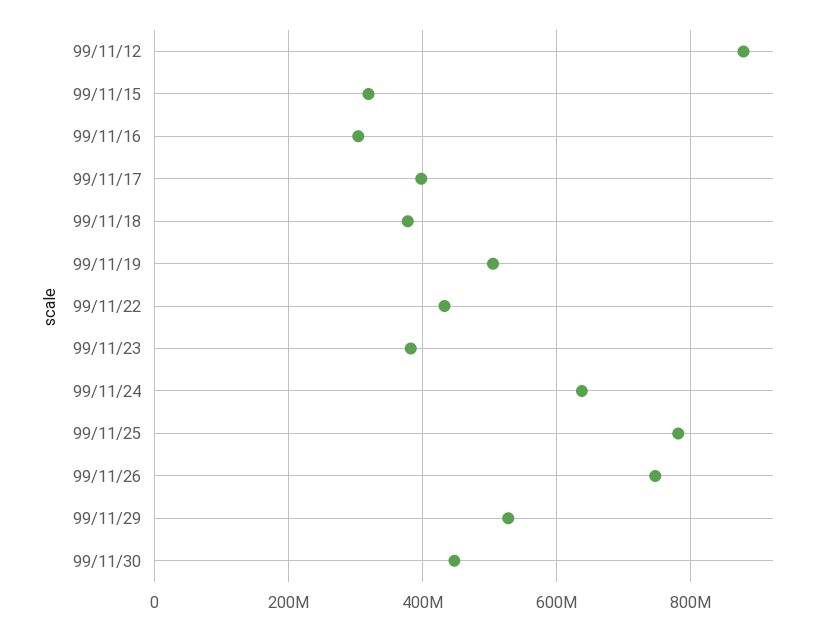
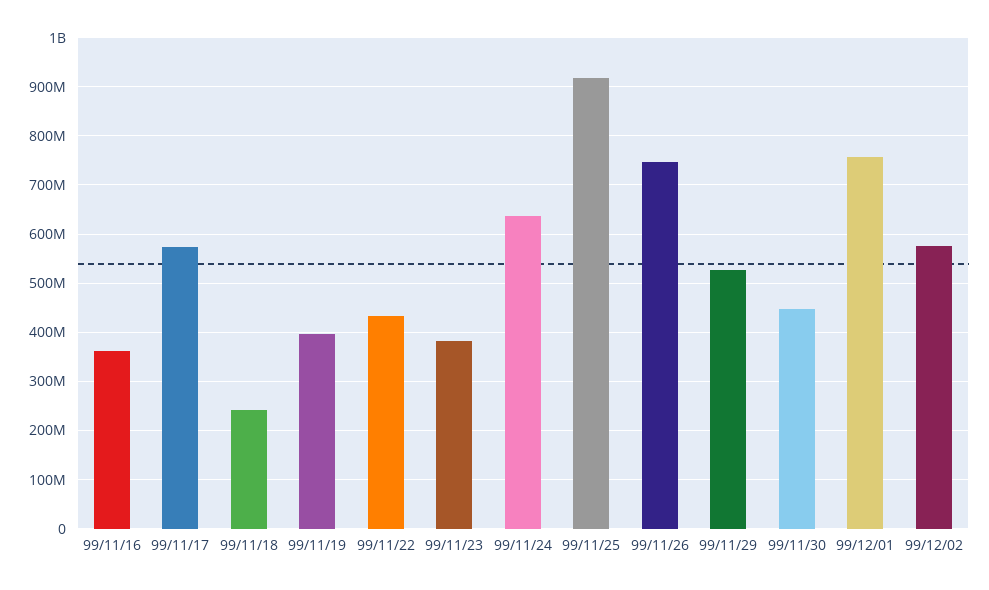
99/11/12: 880000000 -> none
99/11/15: 320000000 -> none
99/11/16: 300000000 -> 360000000
99/11/17: 400000000 -> 580000000
99/11/18: 380000000 -> 240000000
99/11/19: 500000000 -> 400000000
99/11/25: 780000000 -> 920000000
99/12/01: none -> 760000000
99/12/02: none -> 580000000

